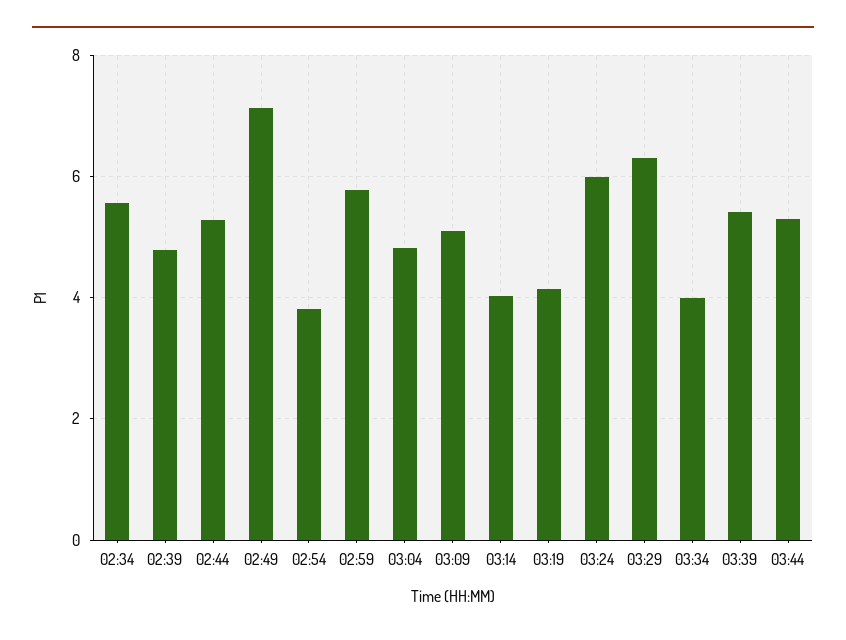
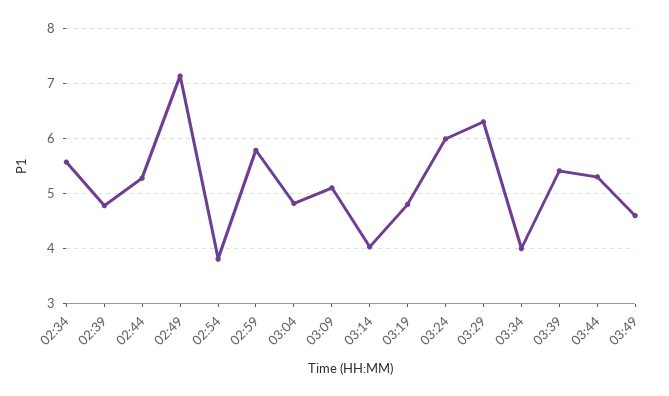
03:19: 4.2 -> 4.8
03:49: none -> 4.6

